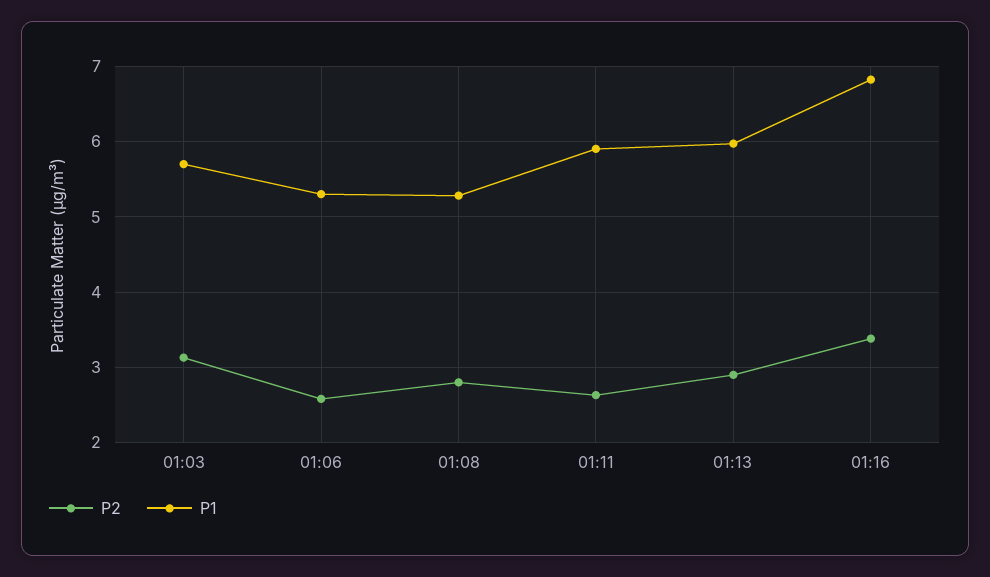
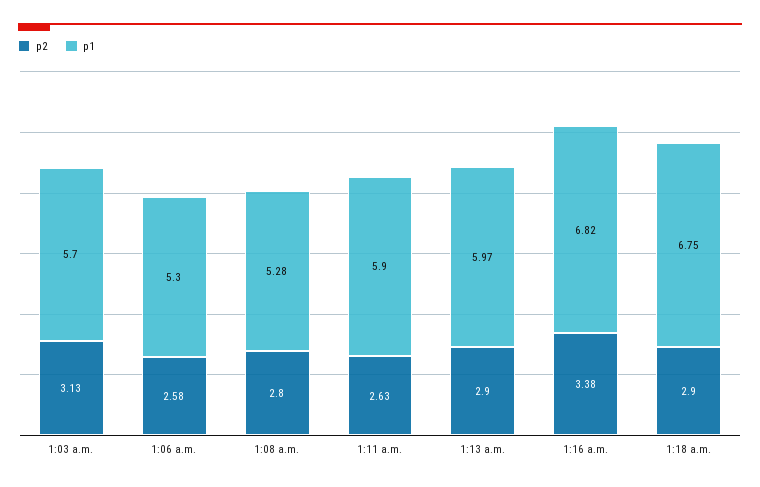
P2, 1:18 a.m.: none -> 2.9
P1, 1:18 a.m.: none -> 6.75

